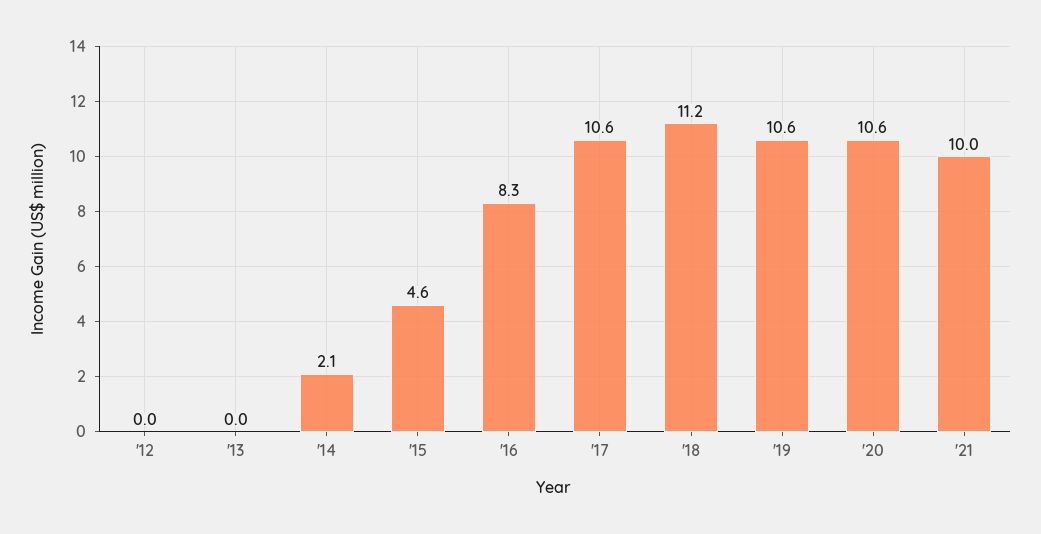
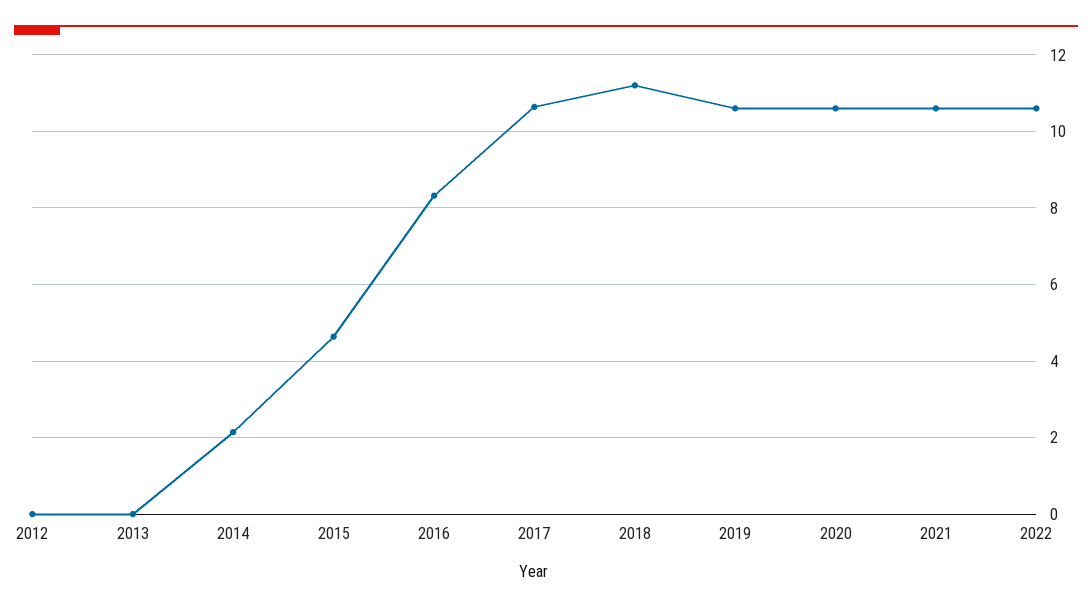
'21: 10 -> 10.6
2022: none -> 10.6

